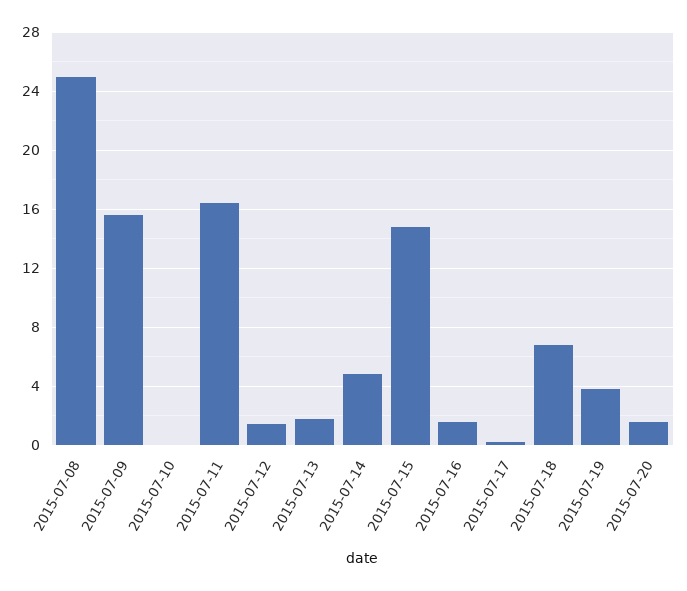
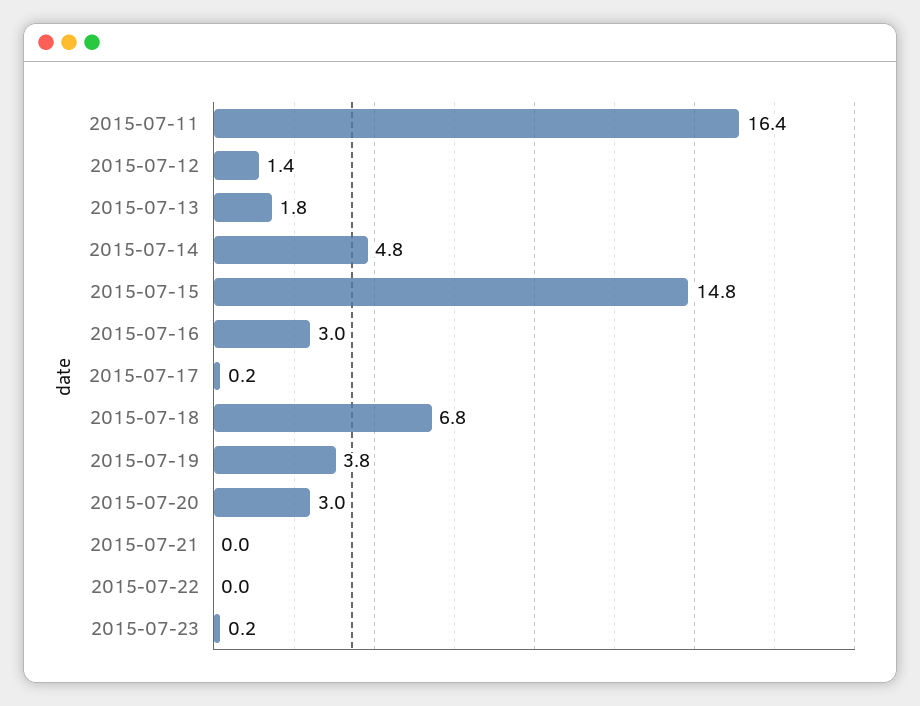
2015-07-08: 25 -> none
2015-07-09: 15.5 -> none
2015-07-10: 0 -> none
2015-07-16: 1.5 -> 3
2015-07-20: 1.5 -> 3
2015-07-21: none -> 0
2015-07-22: none -> 0
2015-07-23: none -> 0.2

